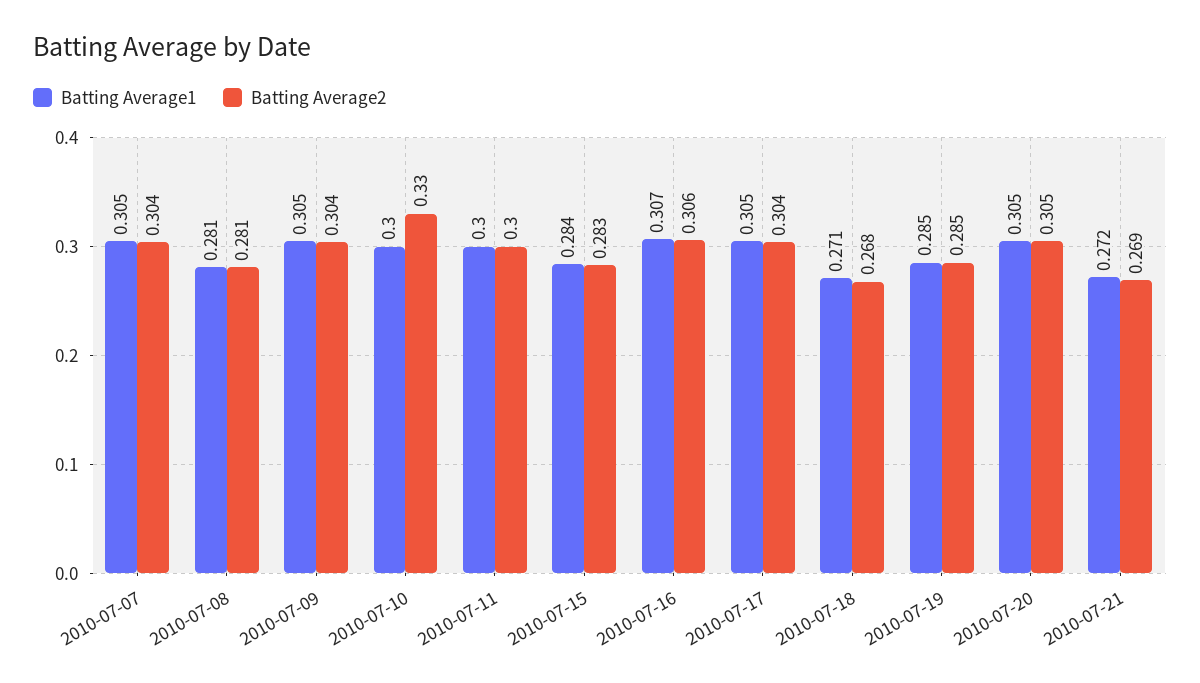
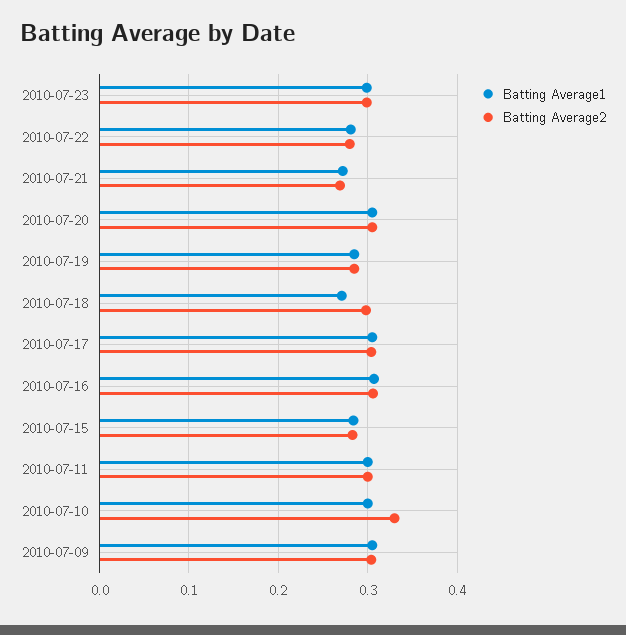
Batting Average1, 2010-07-07: 0.305 -> none
Batting Average2, 2010-07-07: 0.304 -> none
Batting Average1, 2010-07-08: 0.281 -> none
Batting Average2, 2010-07-08: 0.281 -> none
Batting Average2, 2010-07-18: 0.268 -> 0.3
Batting Average1, 2010-07-23: none -> 0.3
Batting Average2, 2010-07-23: none -> 0.3
Batting Average1, 2010-07-22: none -> 0.28
Batting Average2, 2010-07-22: none -> 0.28

